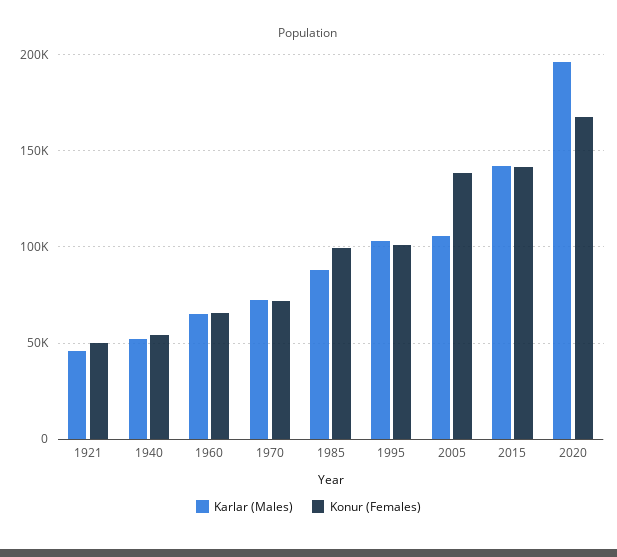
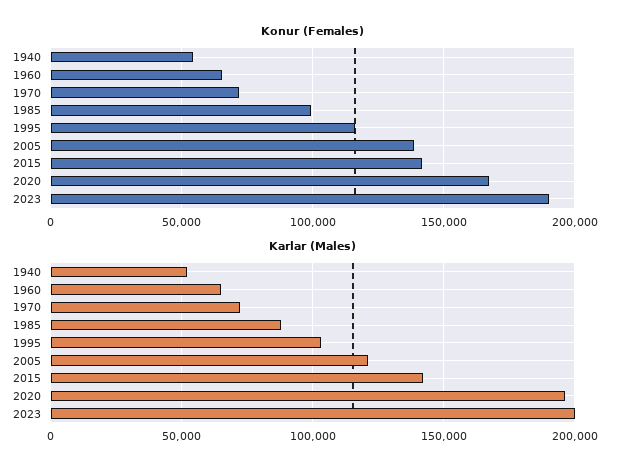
Karlar (Males), 1921: 45000 -> none
Konur (Females), 1921: 50000 -> none
Konur (Females), 1995: 100000 -> 115000
Karlar (Males), 2005: 105000 -> 120000
Konur (Females), 2023: none -> 190000
Karlar (Males), 2023: none -> 200000

